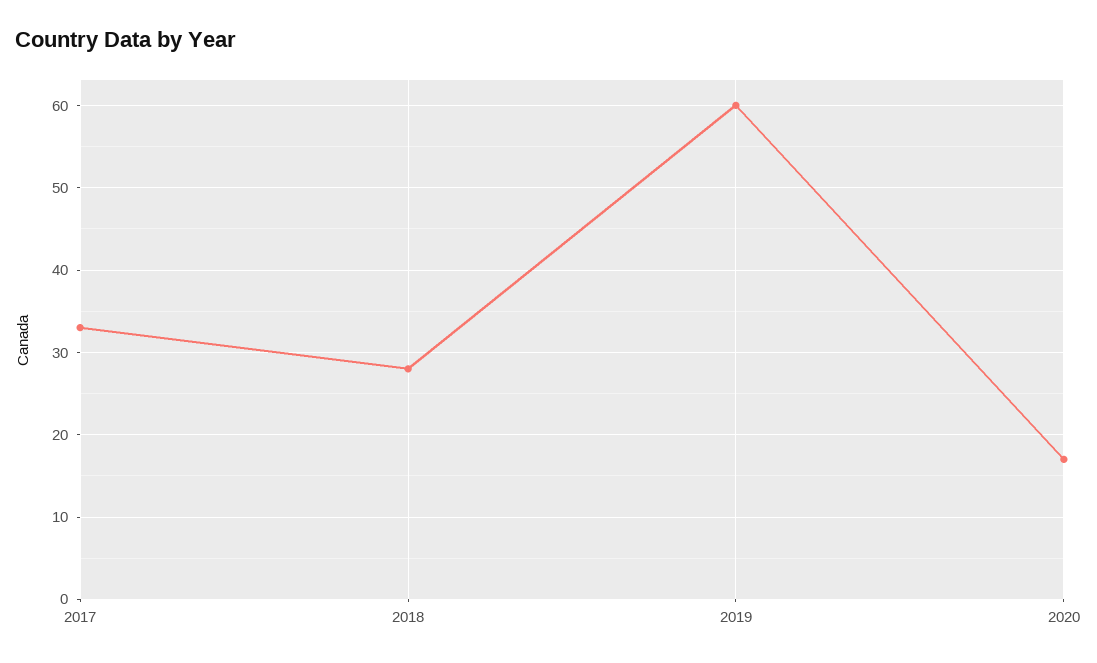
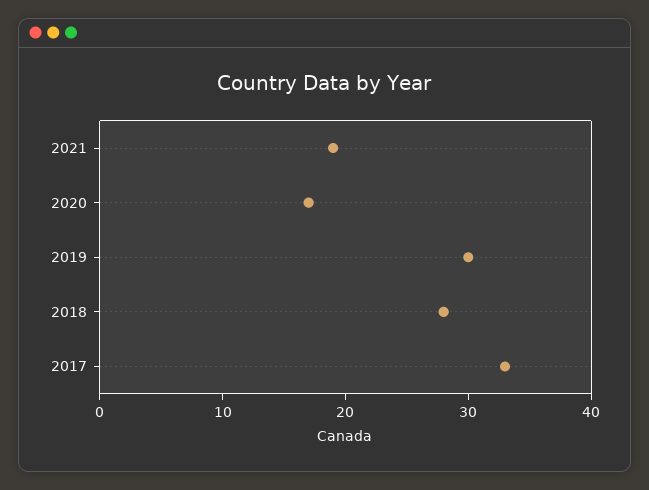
2019: 60 -> 30
2021: none -> 19

